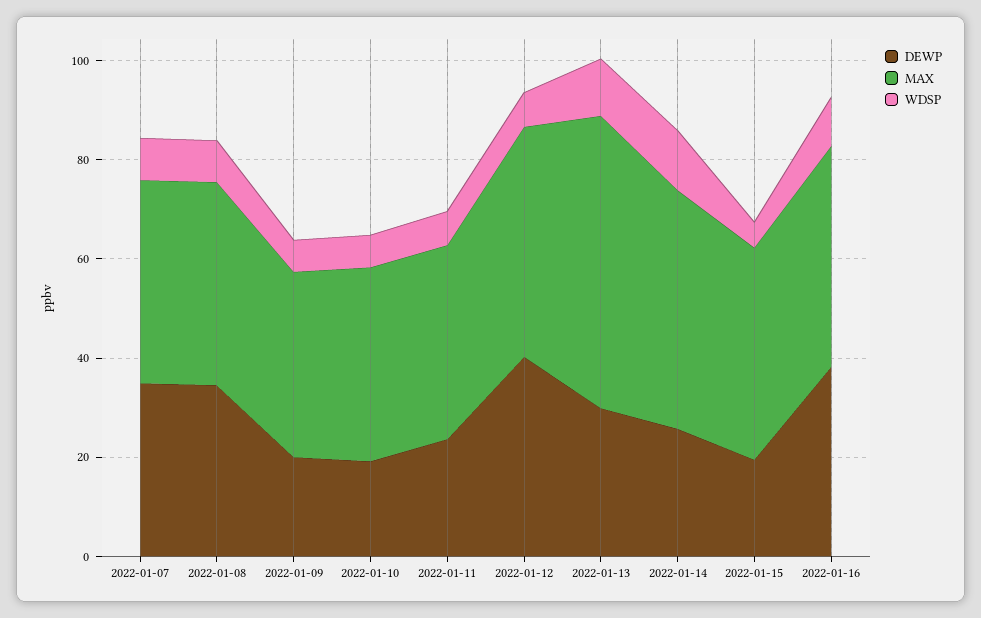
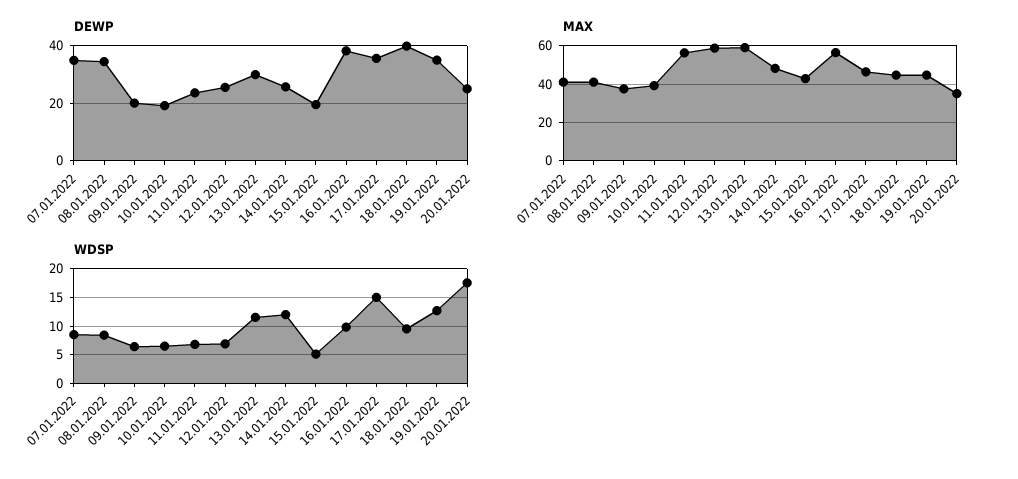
MAX, 2022-01-11: 40 -> 55
DEWP, 2022-01-12: 40 -> 25
MAX, 2022-01-12: 45 -> 60
MAX, 2022-01-16: 45 -> 55
DEWP, 17.01.2022: none -> 35
DEWP, 18.01.2022: none -> 40
DEWP, 19.01.2022: none -> 35
DEWP, 20.01.2022: none -> 25
MAX, 17.01.2022: none -> 45
MAX, 18.01.2022: none -> 45
MAX, 19.01.2022: none -> 45
MAX, 20.01.2022: none -> 35
WDSP, 17.01.2022: none -> 15
WDSP, 18.01.2022: none -> 10
WDSP, 19.01.2022: none -> 12.5
WDSP, 20.01.2022: none -> 17.5

